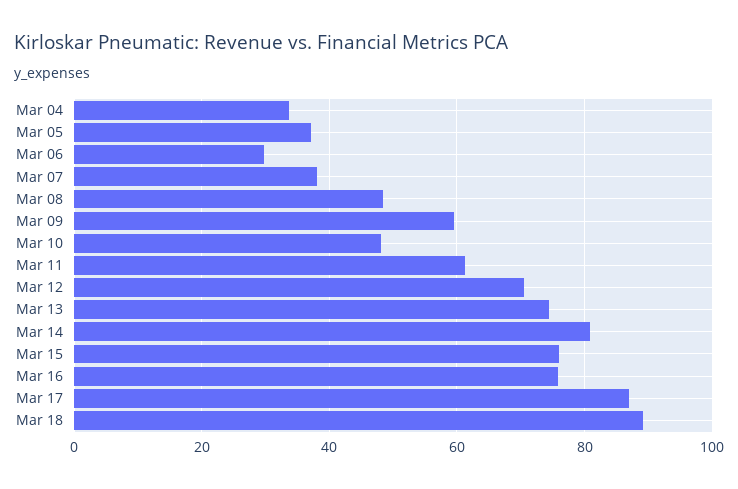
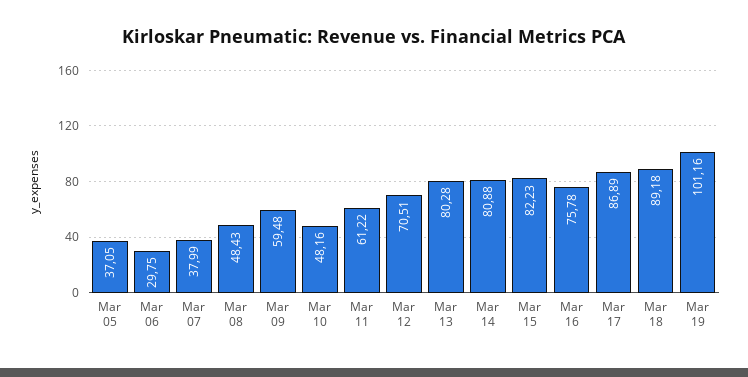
Mar 04: 34 -> none
Mar 13: 74 -> 80.28
Mar 15: 76 -> 82.23
Mar 19: none -> 101.16

